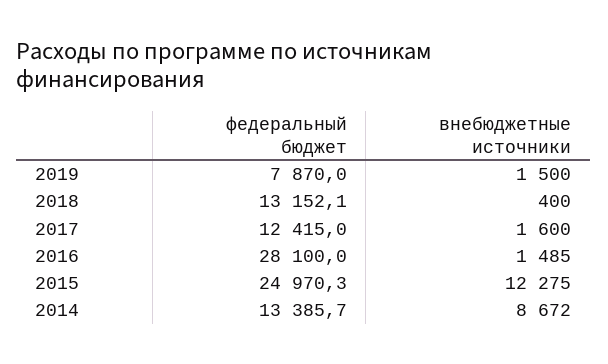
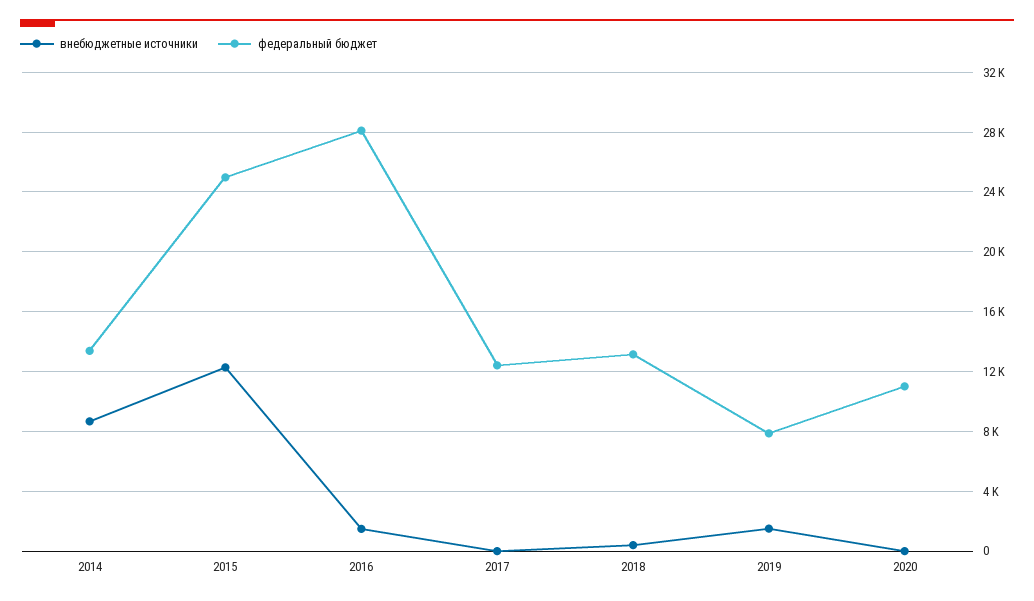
внебюджетные источники, 2017: 1600 -> 0
внебюджетные источники, 2020: none -> 0
федеральный бюджет, 2020: none -> 11000

